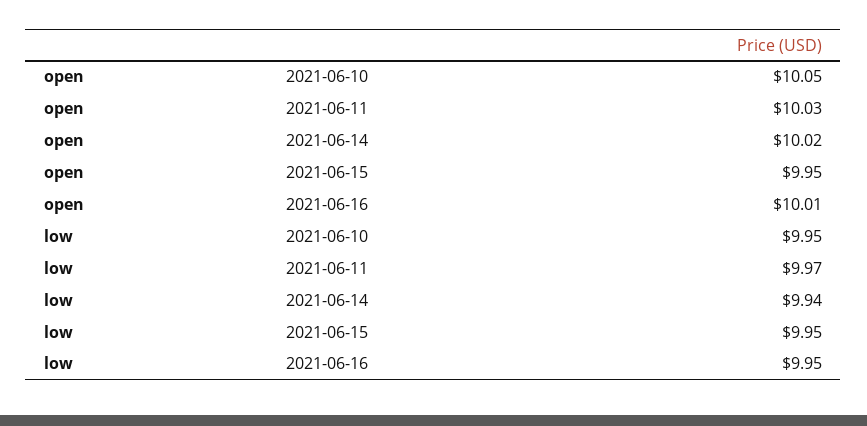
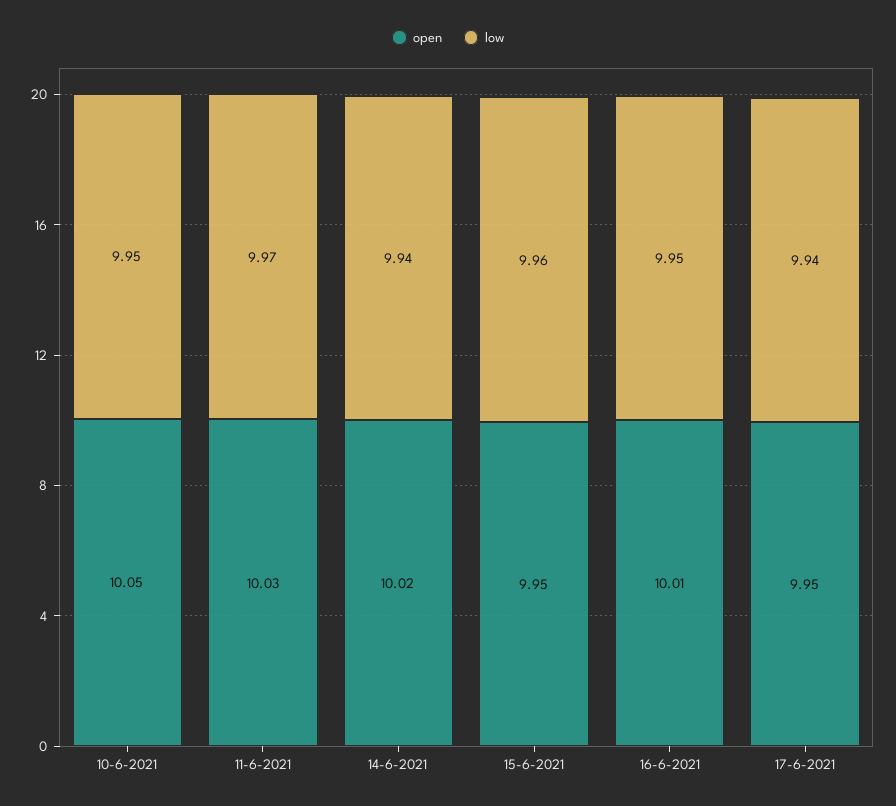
low, 2021-06-15: 9.95 -> 9.96
open, 17-6-2021: none -> 9.95
low, 17-6-2021: none -> 9.94

